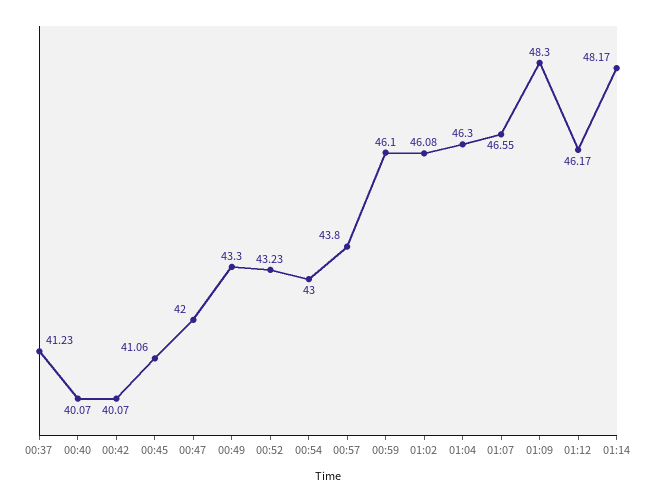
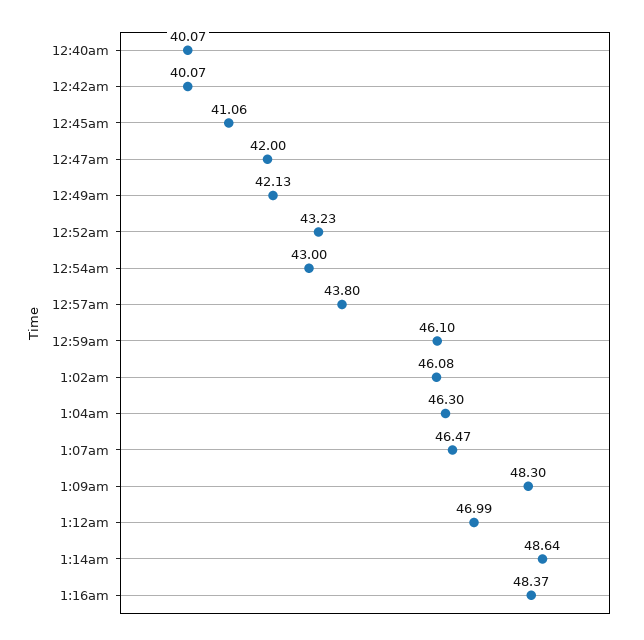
00:37: 41.23 -> none
00:49: 43.3 -> 42.13
01:07: 46.55 -> 46.47
01:12: 46.17 -> 46.99
01:14: 48.17 -> 48.64
1:16am: none -> 48.37

